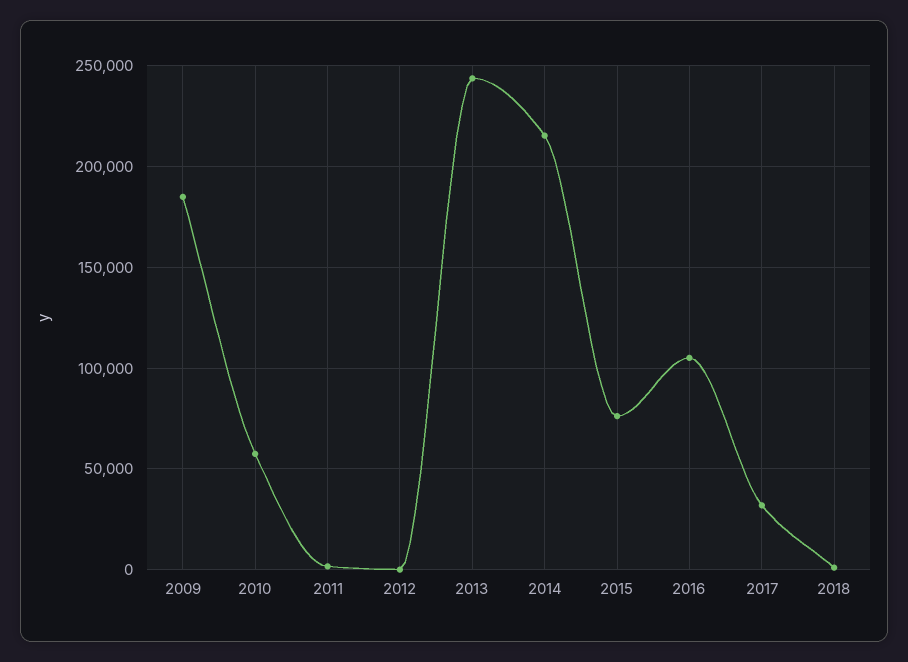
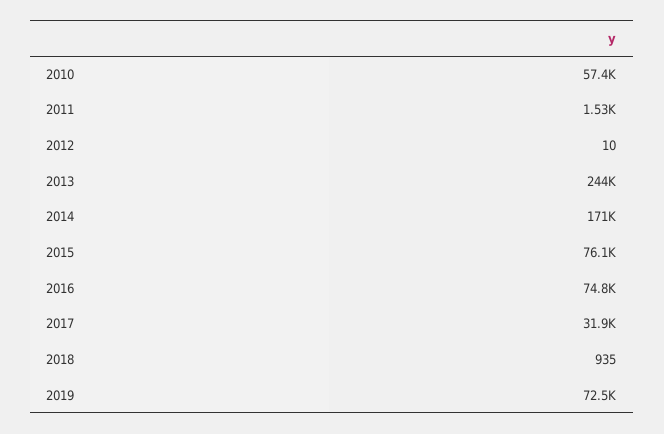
2009: 185000 -> none
2014: 215000 -> 171000
2016: 105000 -> 74800
2019: none -> 72500

